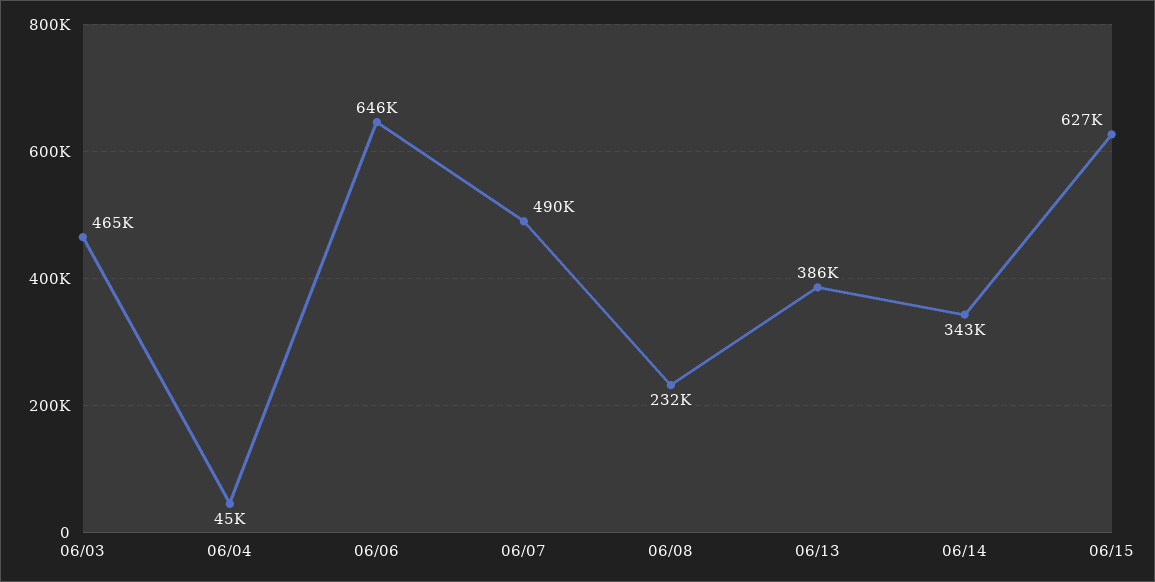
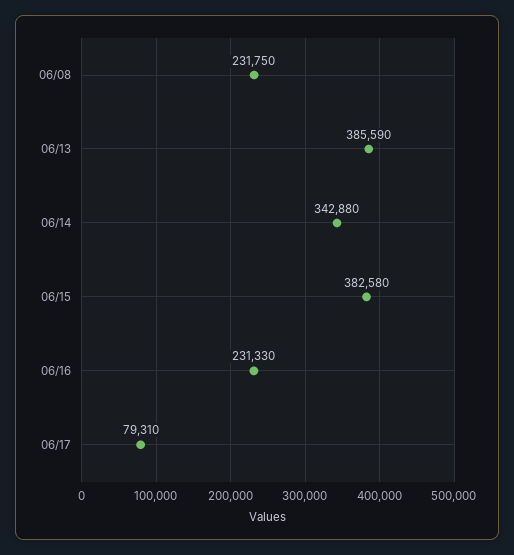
06/03: 465000 -> none
06/04: 45000 -> none
06/06: 646000 -> none
06/07: 490000 -> none
06/15: 627000 -> 382580
06/16: none -> 231330
06/17: none -> 79310

